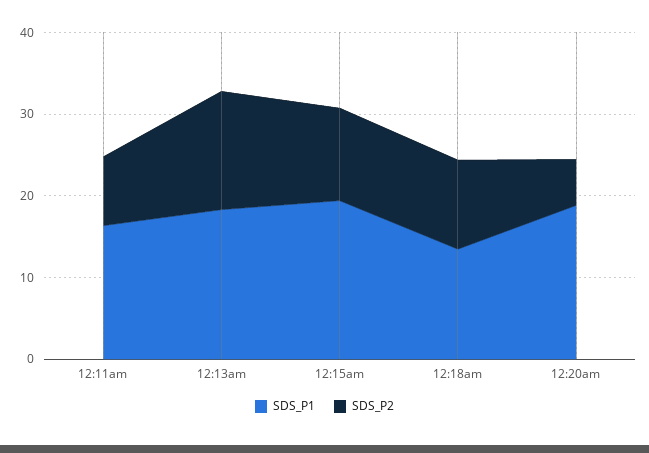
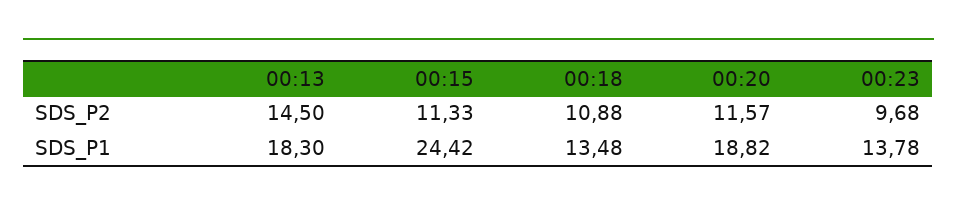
SDS_P1, 12:11am: 16 -> none
SDS_P2, 12:11am: 8 -> none
SDS_P1, 12:15am: 20 -> 24.42
SDS_P2, 12:20am: 6 -> 11.57
SDS_P2, 00:23: none -> 9.68
SDS_P1, 00:23: none -> 13.78

